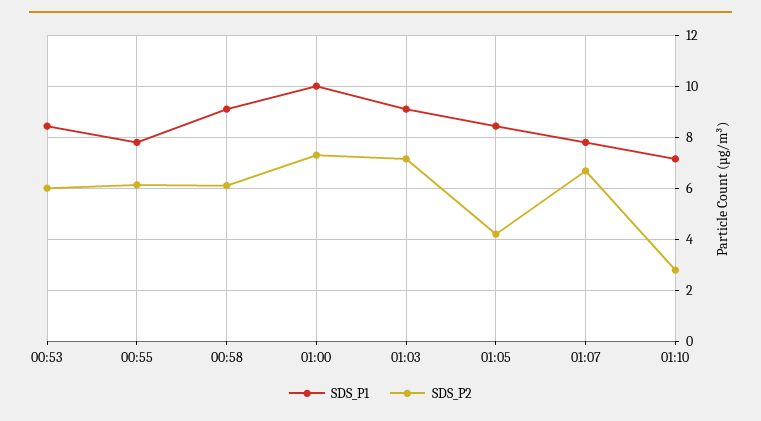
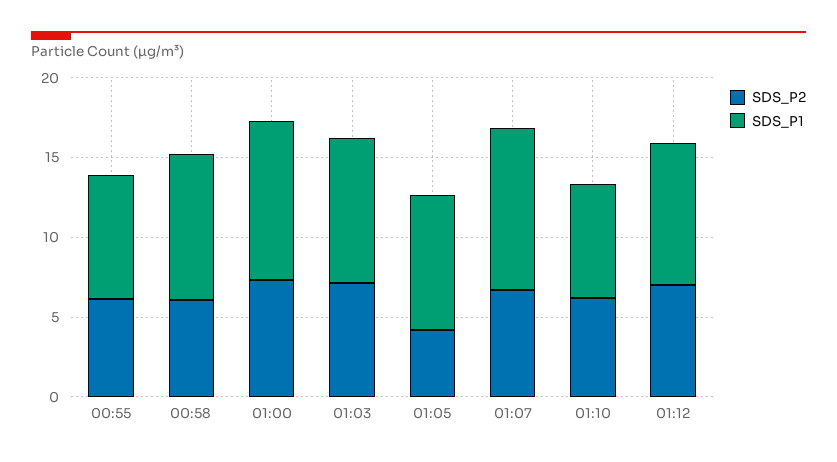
SDS_P1, 00:53: 8.5 -> none
SDS_P2, 00:53: 6 -> none
SDS_P1, 01:07: 7.75 -> 10
SDS_P2, 01:10: 2.75 -> 6
SDS_P2, 01:12: none -> 7
SDS_P1, 01:12: none -> 9

